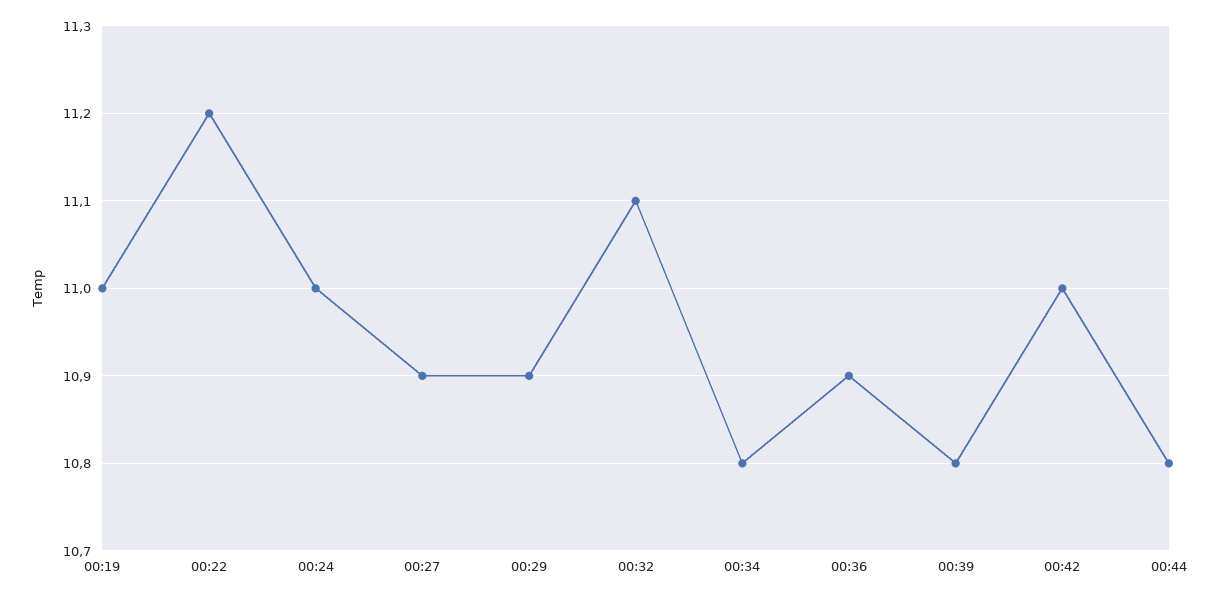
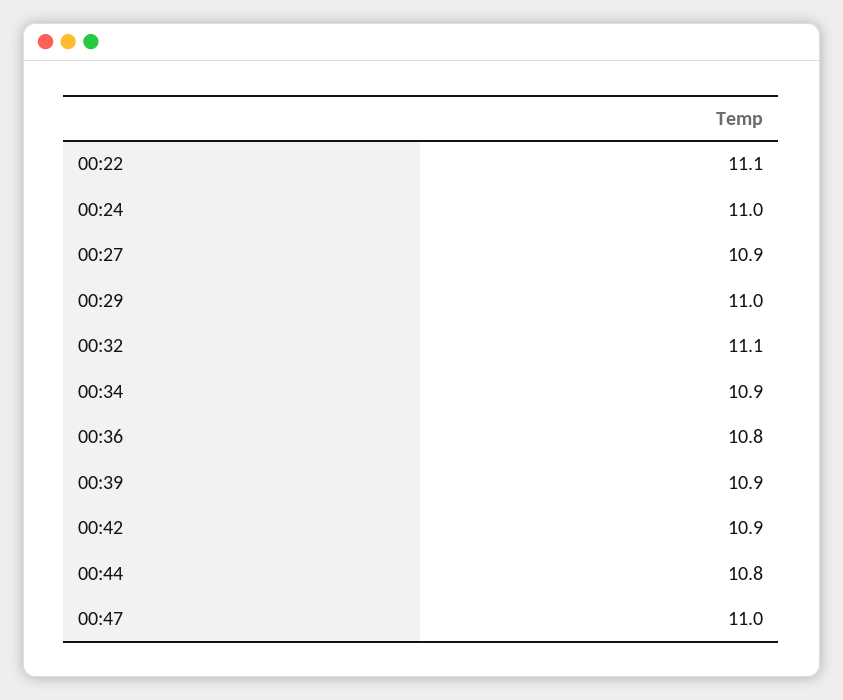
00:19: 11 -> none
00:22: 11.2 -> 11.1
00:29: 10.9 -> 11
00:34: 10.8 -> 10.9
00:36: 10.9 -> 10.8
00:39: 10.8 -> 10.9
00:42: 11 -> 10.9
00:47: none -> 11

